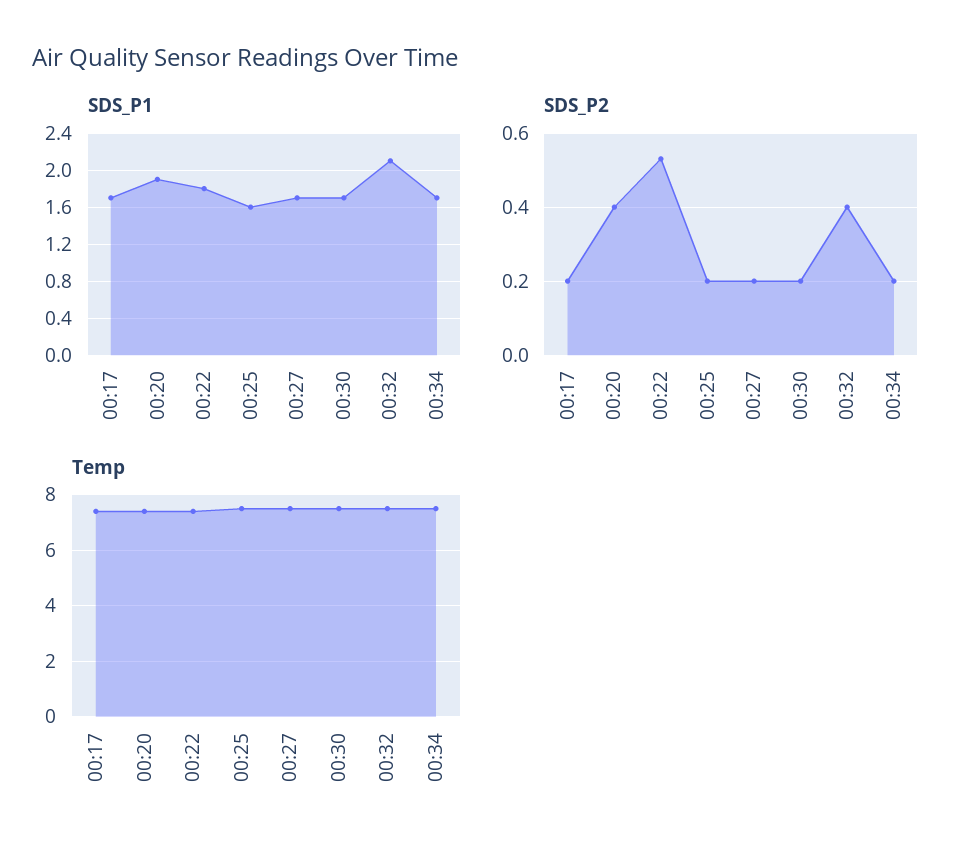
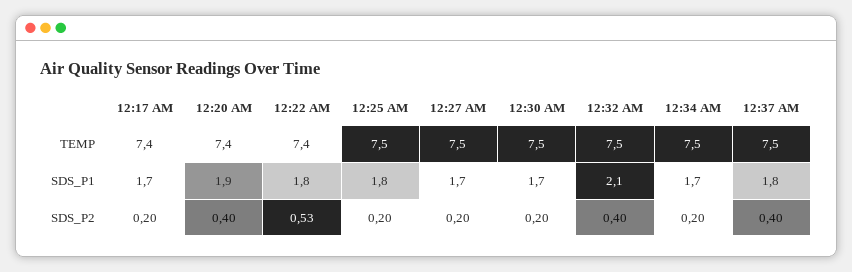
SDS_P1, 00:25: 1.6 -> 1.8
Temp, 12:37 AM: none -> 7.5
SDS_P1, 12:37 AM: none -> 1.8
SDS_P2, 12:37 AM: none -> 0.4

